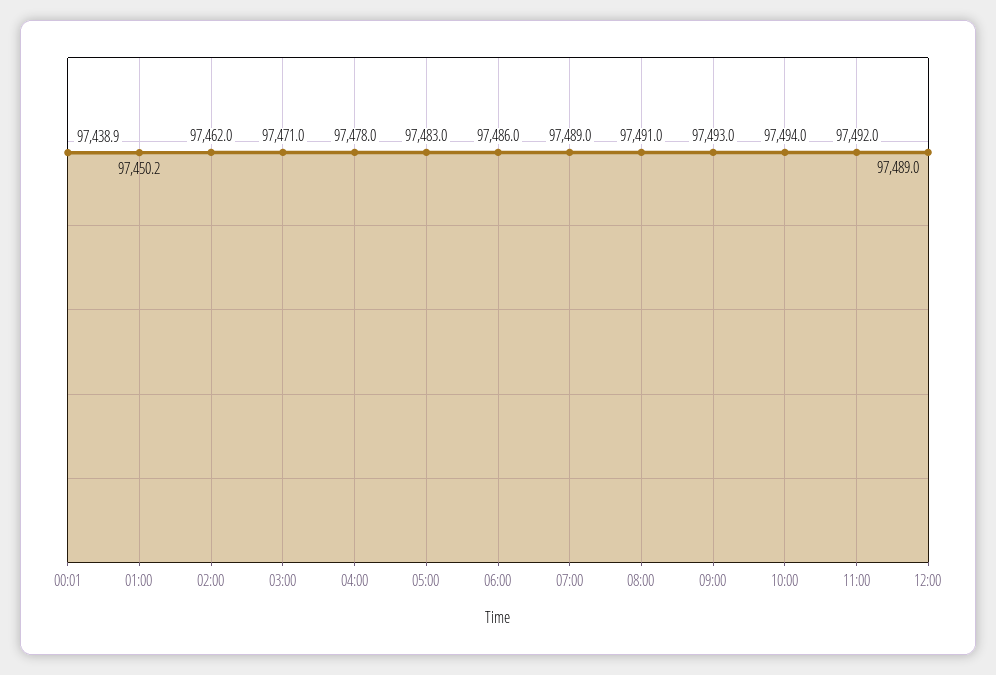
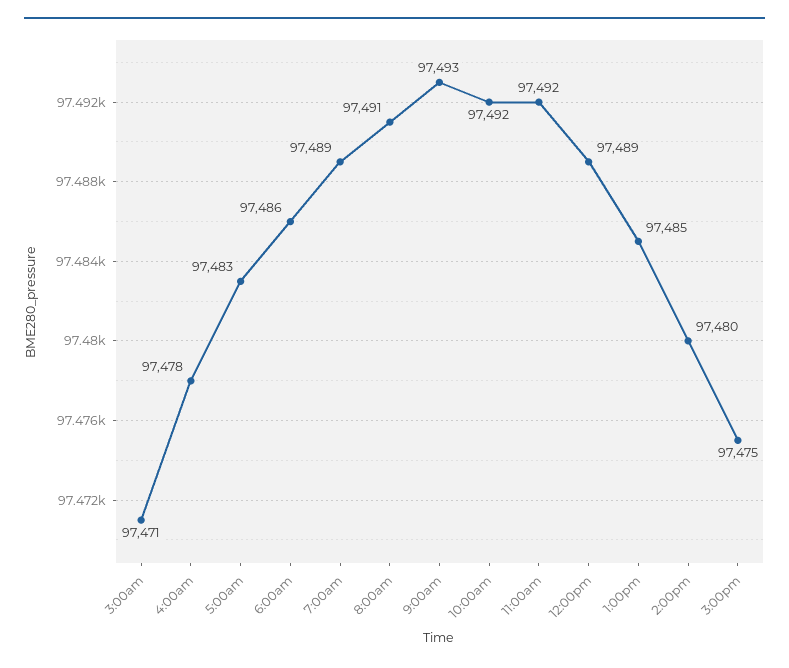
00:01: 97438.9 -> none
01:00: 97450.2 -> none
02:00: 97462 -> none
10:00: 97494 -> 97492
1:00pm: none -> 97485
2:00pm: none -> 97480
3:00pm: none -> 97475

